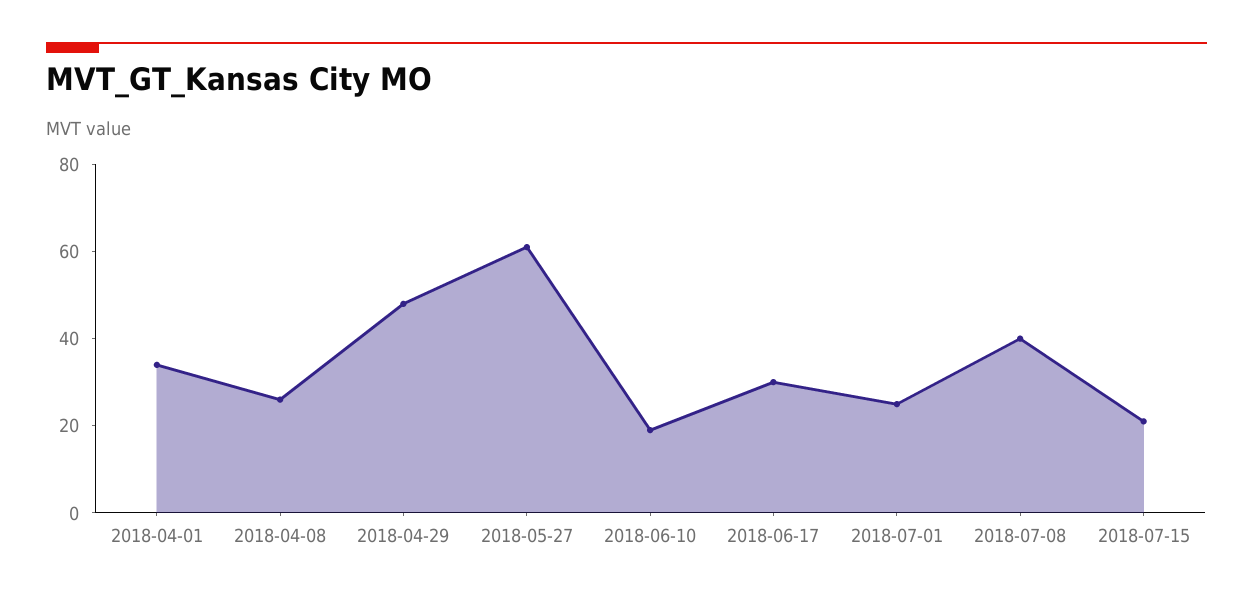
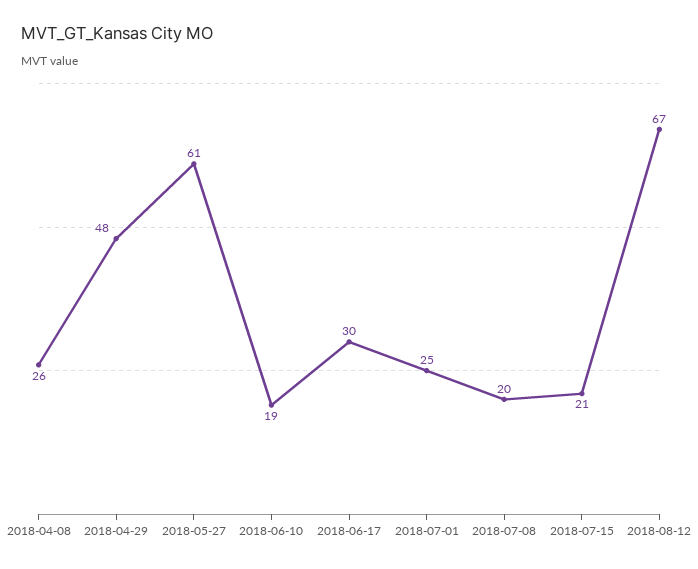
2018-04-01: 35 -> none
2018-07-08: 40 -> 20
2018-08-12: none -> 67

